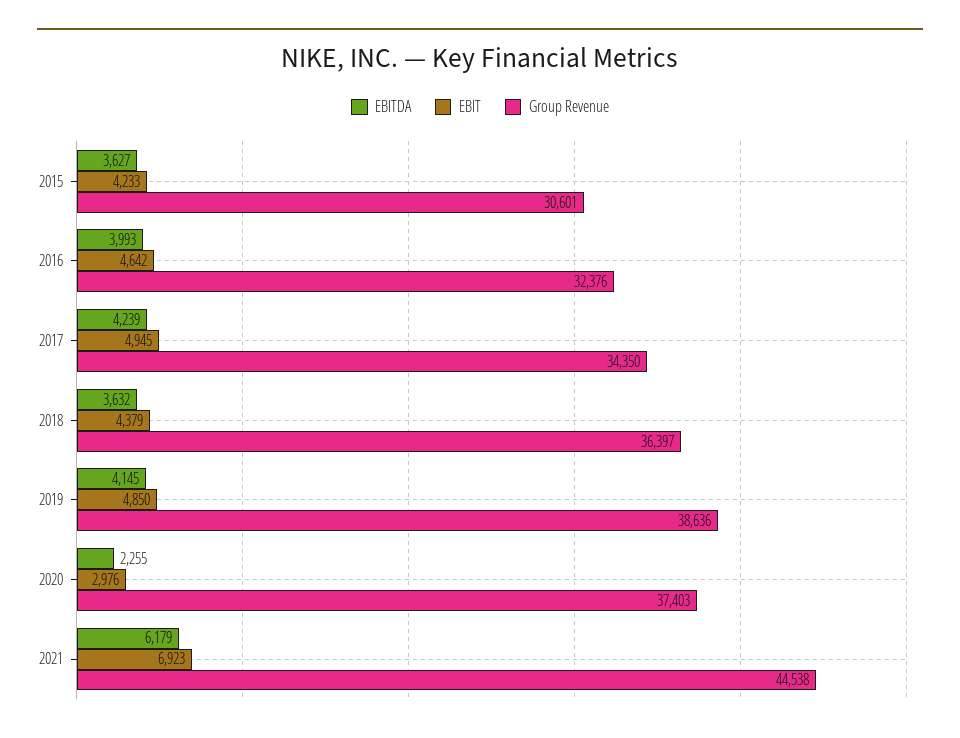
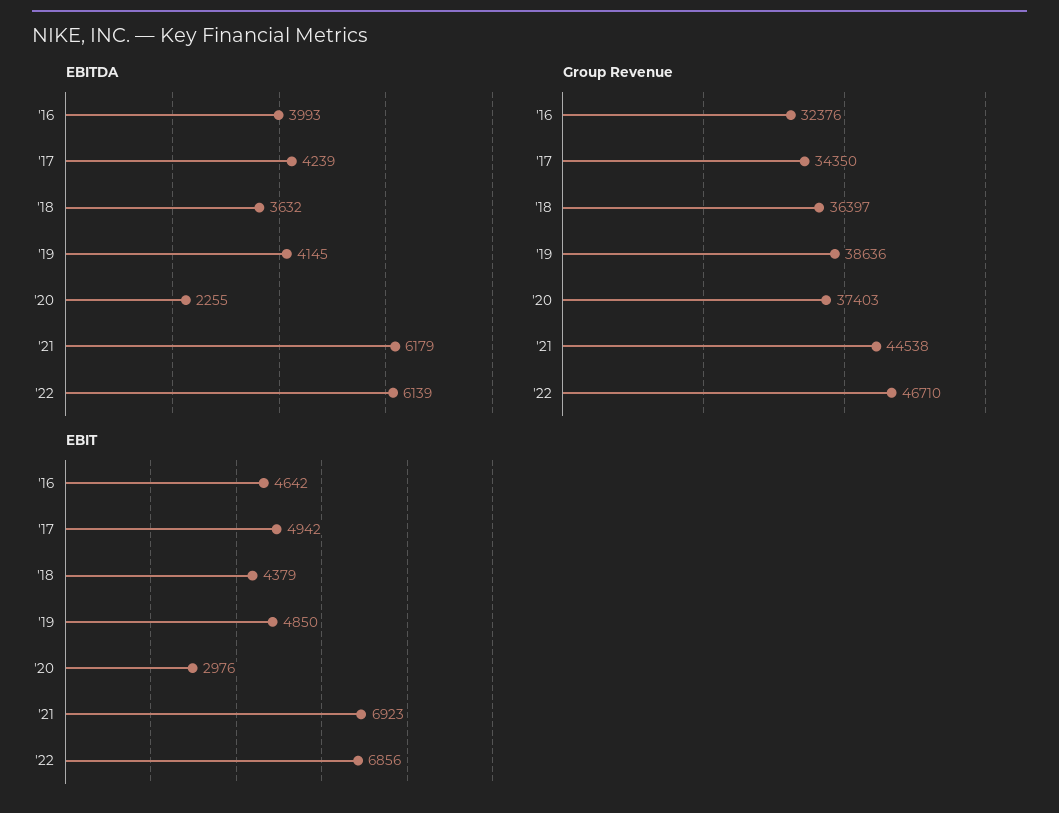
EBITDA, 2015: 3627 -> none
EBIT, 2015: 4233 -> none
Group Revenue, 2015: 30601 -> none
EBIT, 2017: 4945 -> 4942
EBITDA, '22: none -> 6139
Group Revenue, '22: none -> 46710
EBIT, '22: none -> 6856

